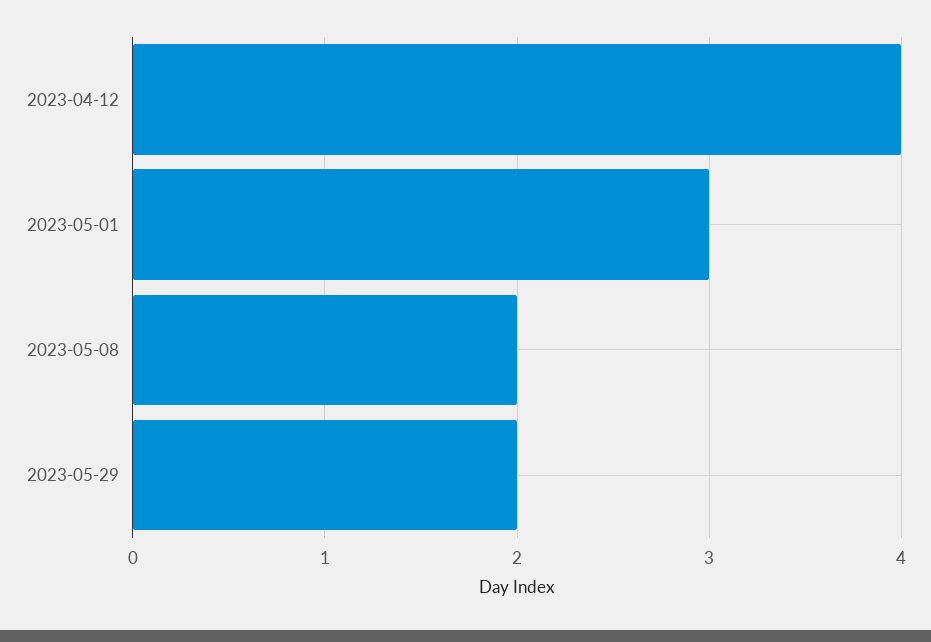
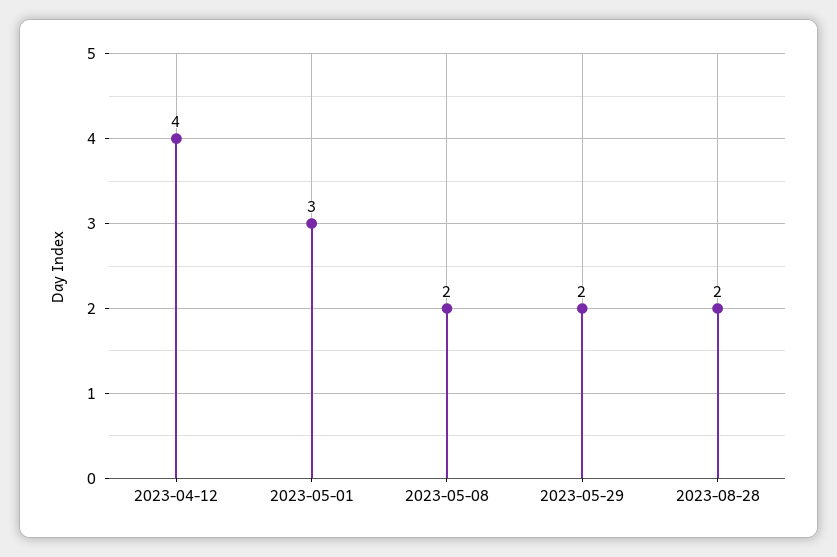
2023-08-28: none -> 2

